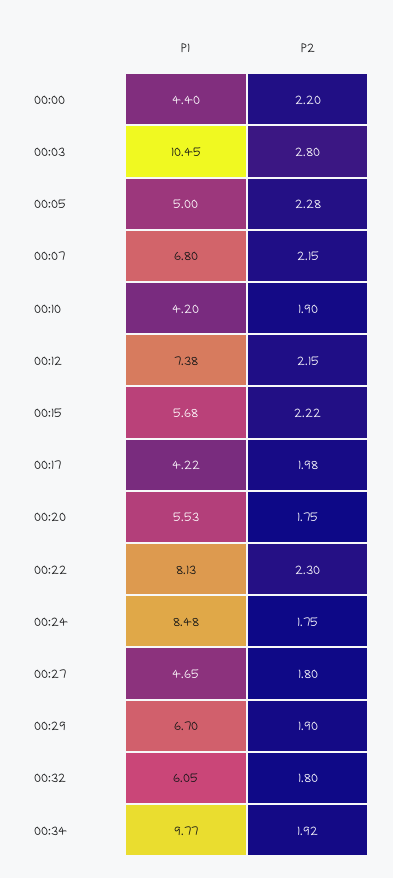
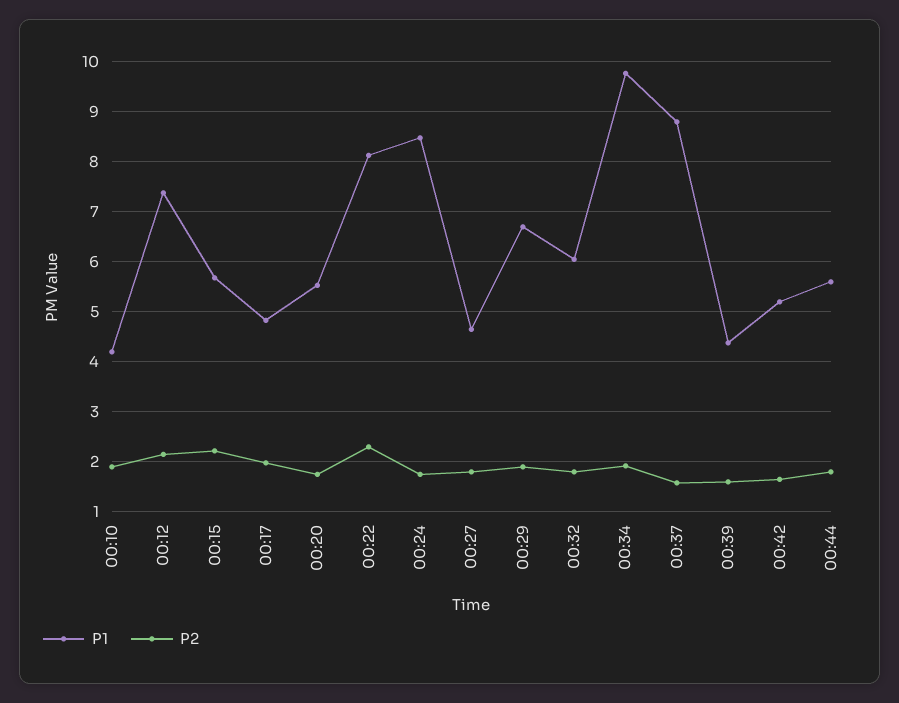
P1, 00:00: 4.4 -> none
P2, 00:00: 2.2 -> none
P1, 00:03: 10.45 -> none
P2, 00:03: 2.8 -> none
P1, 00:05: 5 -> none
P2, 00:05: 2.28 -> none
P1, 00:07: 6.8 -> none
P2, 00:07: 2.15 -> none
P1, 00:17: 4.22 -> 4.8
P1, 00:37: none -> 8.8
P2, 00:37: none -> 1.6
P1, 00:39: none -> 4.4
P2, 00:39: none -> 1.6
P1, 00:42: none -> 5.2
P2, 00:42: none -> 1.6
P1, 00:44: none -> 5.6
P2, 00:44: none -> 1.8

